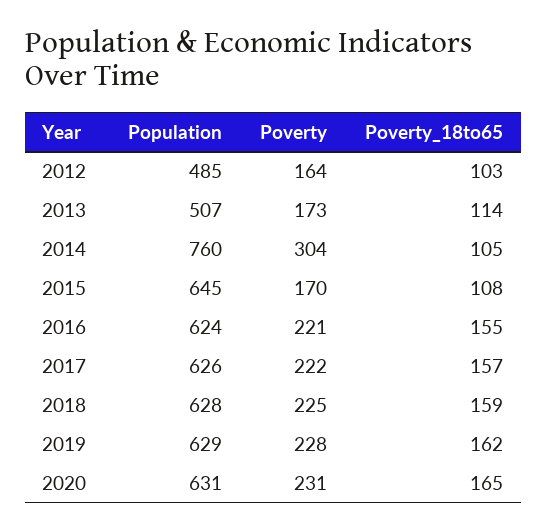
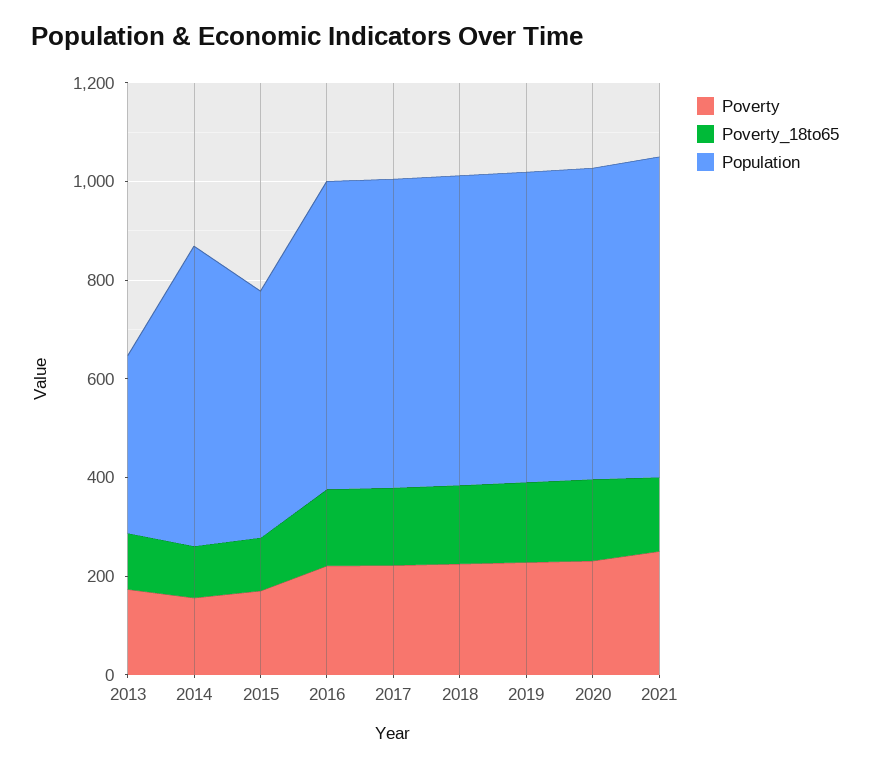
Population, 2012: 485 -> none
Poverty, 2012: 164 -> none
Poverty_18to65, 2012: 103 -> none
Population, 2013: 507 -> 350
Population, 2014: 760 -> 600
Poverty, 2014: 304 -> 150
Population, 2015: 645 -> 500
Poverty, 2021: none -> 250
Poverty_18to65, 2021: none -> 150
Population, 2021: none -> 650

